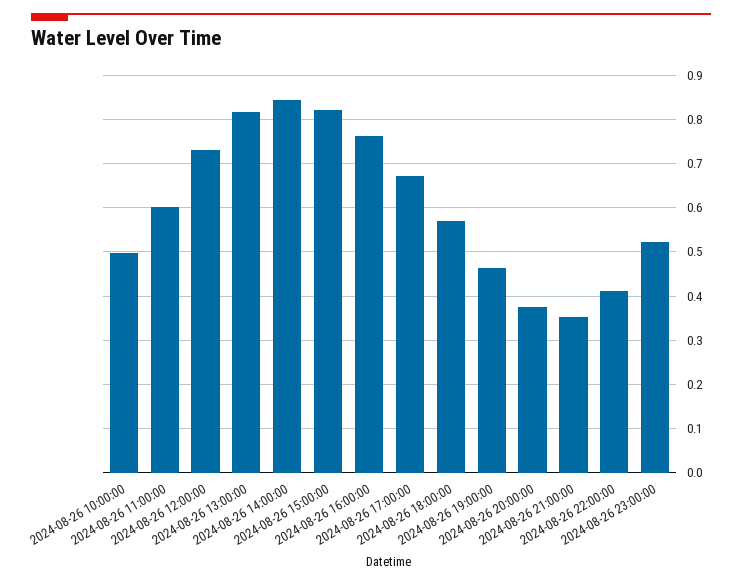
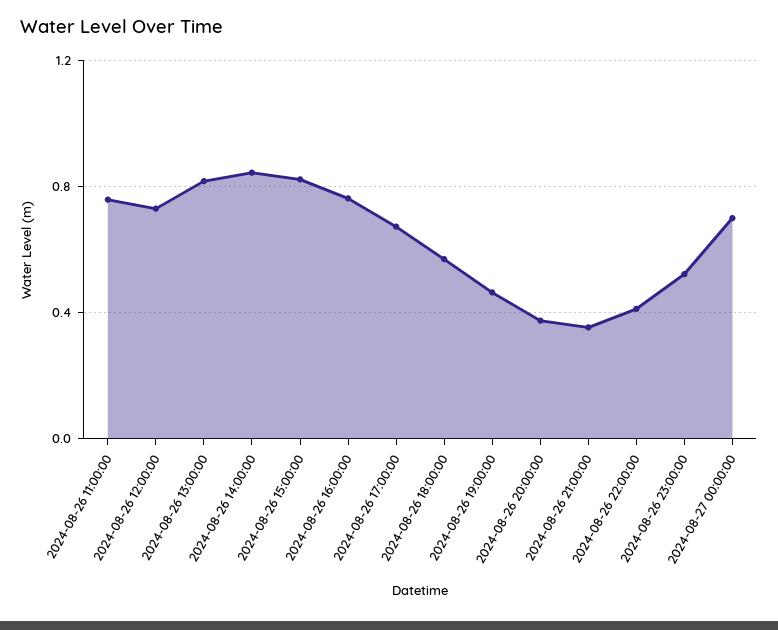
2024-08-26 10:00:00: 0.5 -> none
2024-08-26 11:00:00: 0.6 -> 0.75
2024-08-27 00:00:00: none -> 0.7

